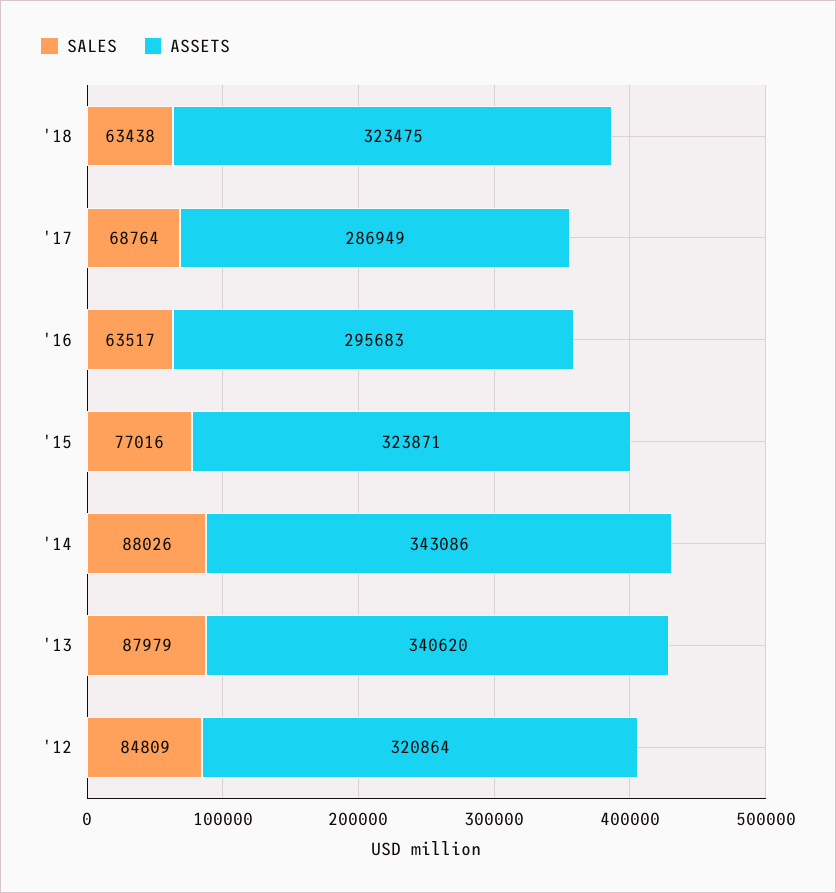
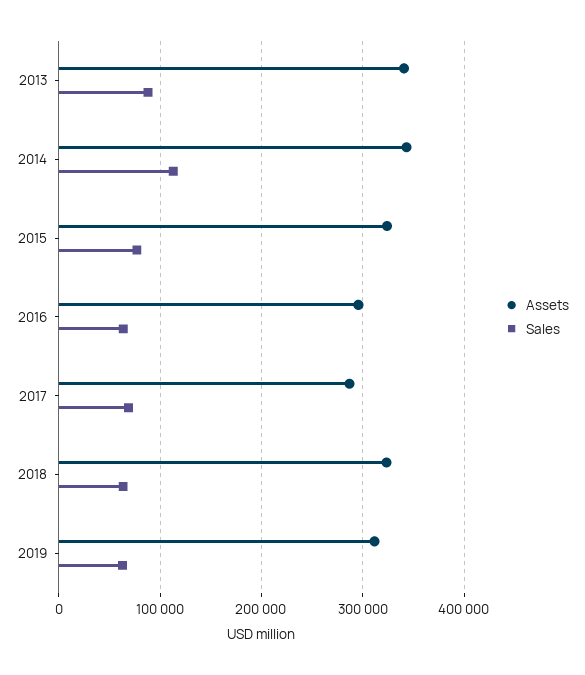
SALES, '14: 88026 -> 110000
SALES, '12: 84809 -> none
ASSETS, '12: 320864 -> none
ASSETS, 2019: none -> 310000
SALES, 2019: none -> 60000

